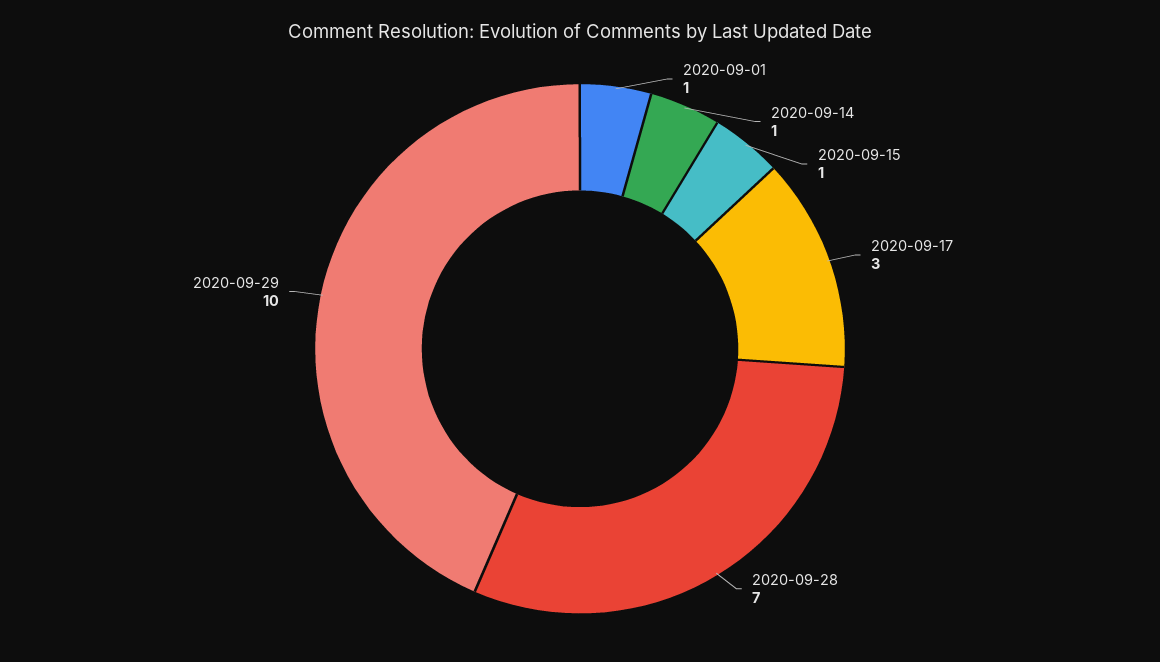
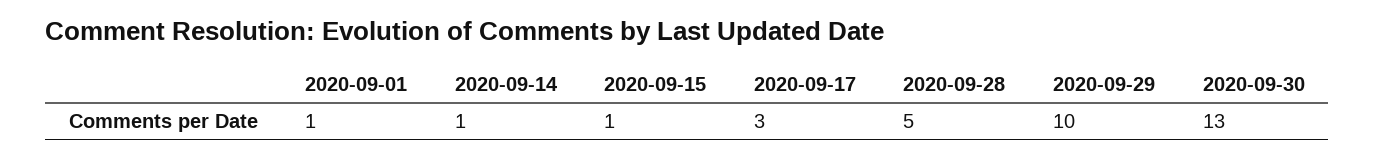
2020-09-28: 7 -> 5
2020-09-30: none -> 13

